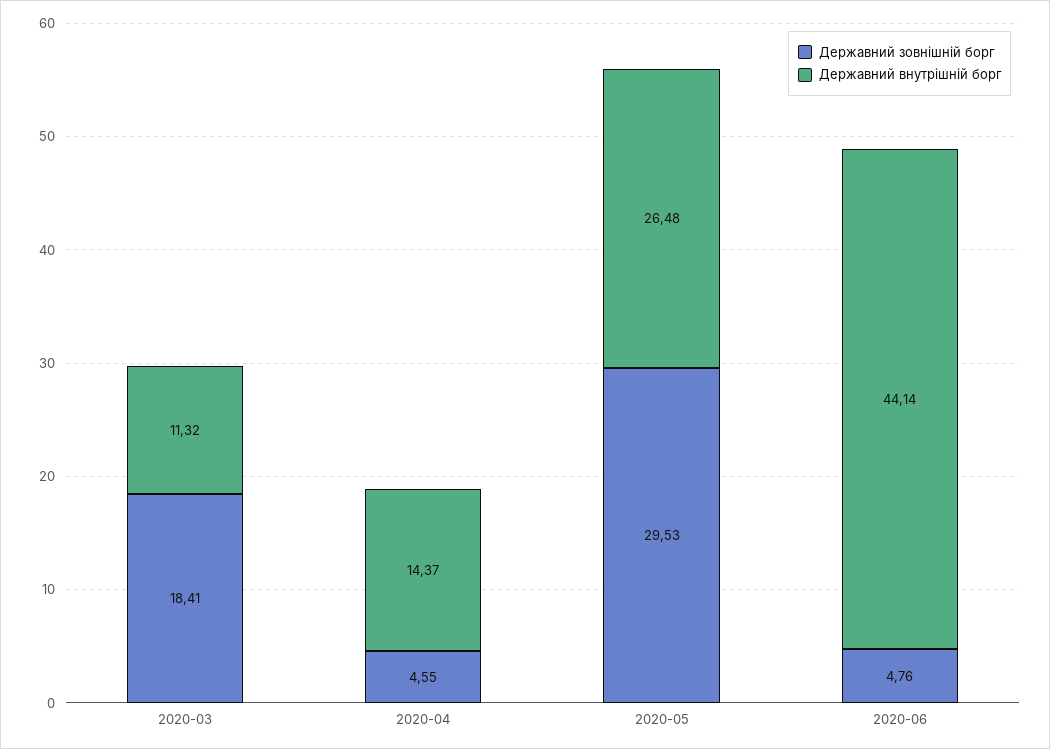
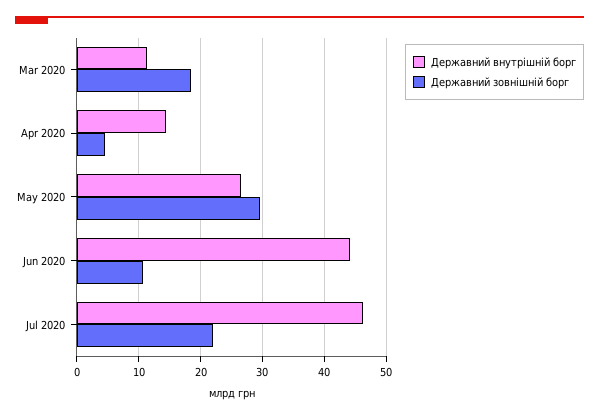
Державний зовнішній борг, 2020-06: 4.76 -> 11
Державний внутрішній борг, Jul 2020: none -> 46
Державний зовнішній борг, Jul 2020: none -> 22

